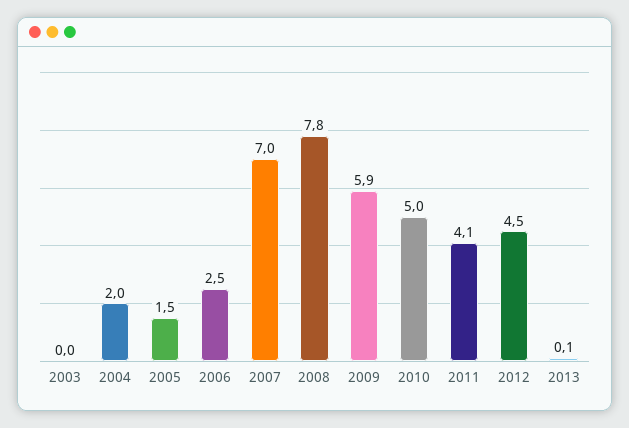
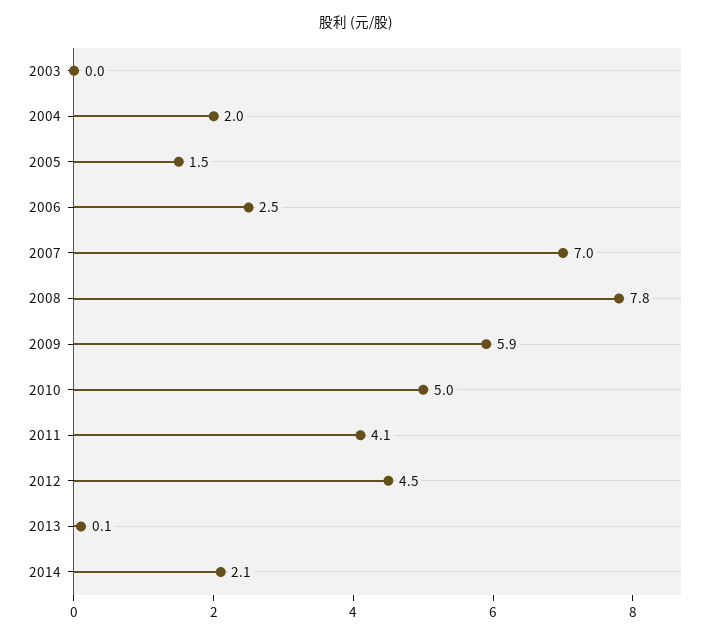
2014: none -> 2.1

